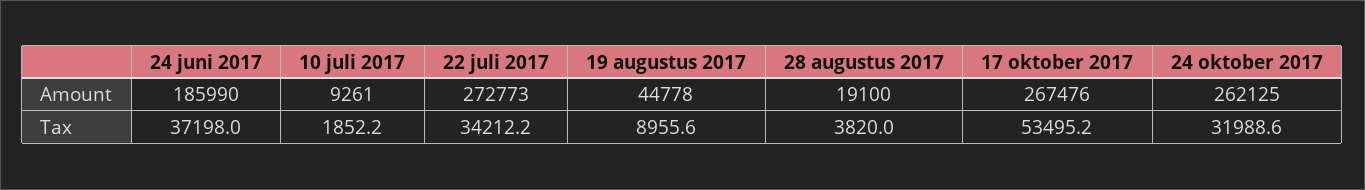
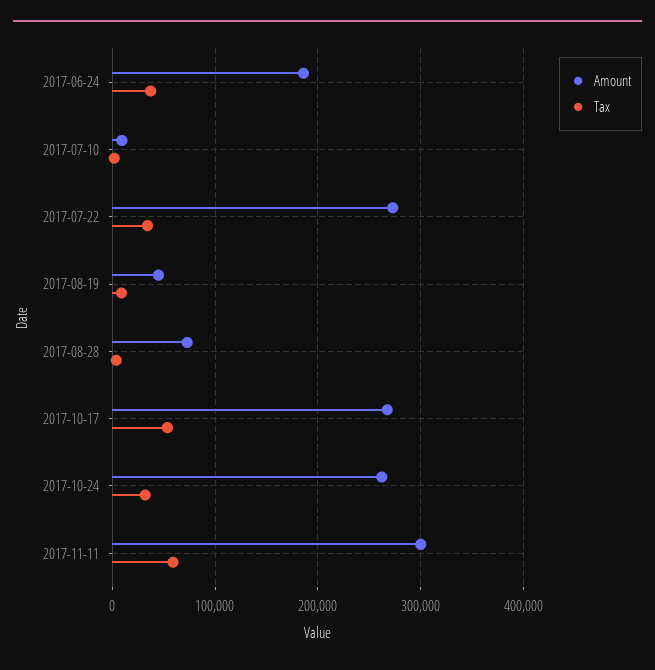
Amount, 28 augustus 2017: 19100 -> 70000
Amount, 2017-11-11: none -> 300000
Tax, 2017-11-11: none -> 60000

